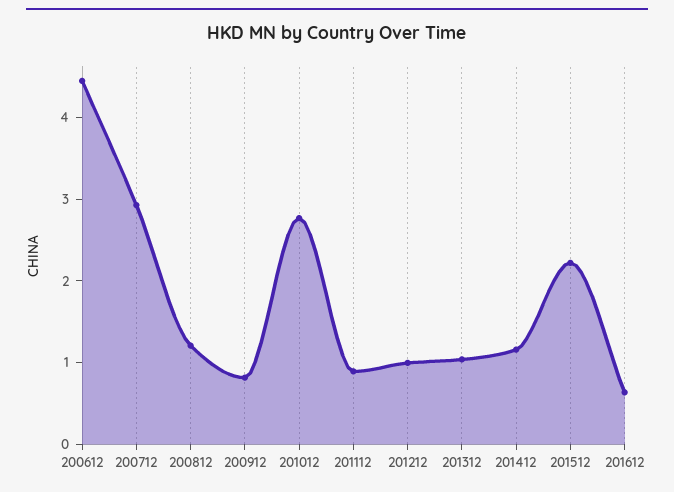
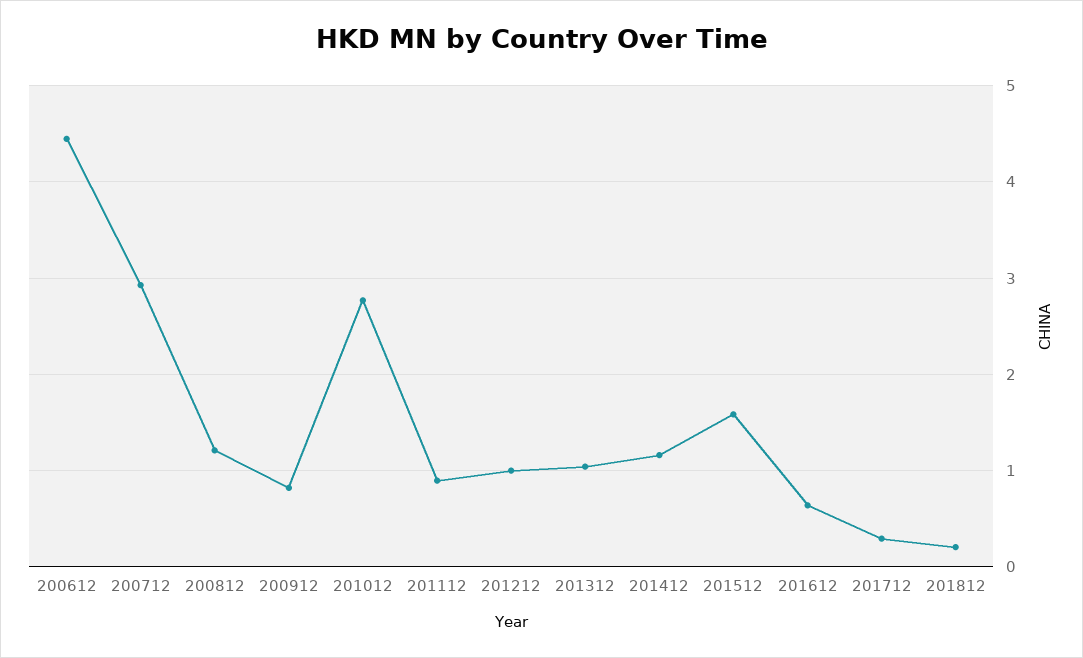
201512: 2.2 -> 1.6
201712: none -> 0.3
201812: none -> 0.2

